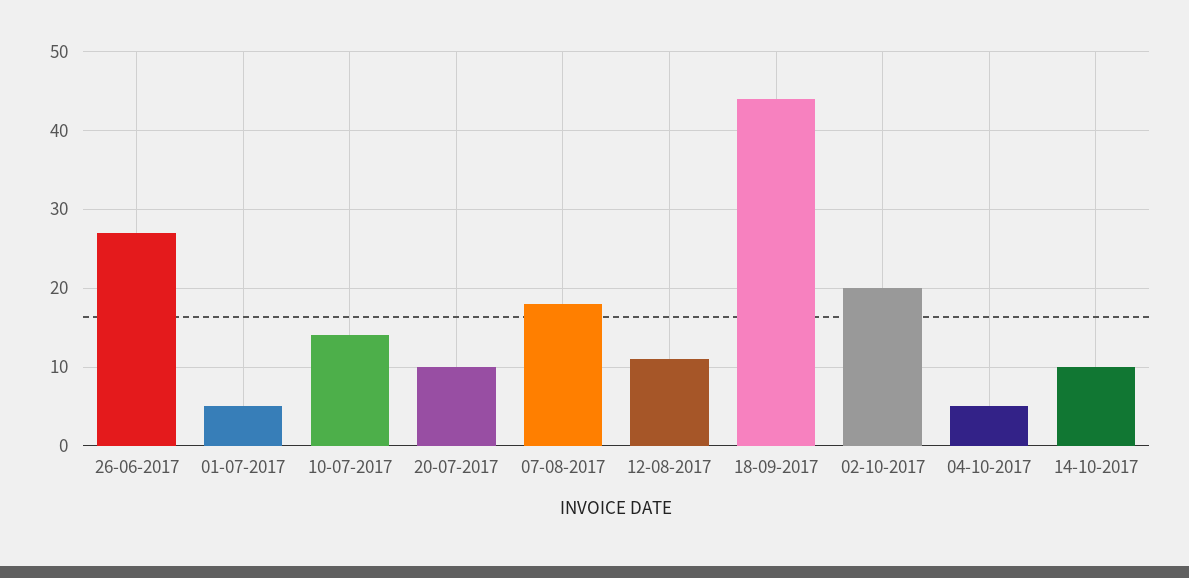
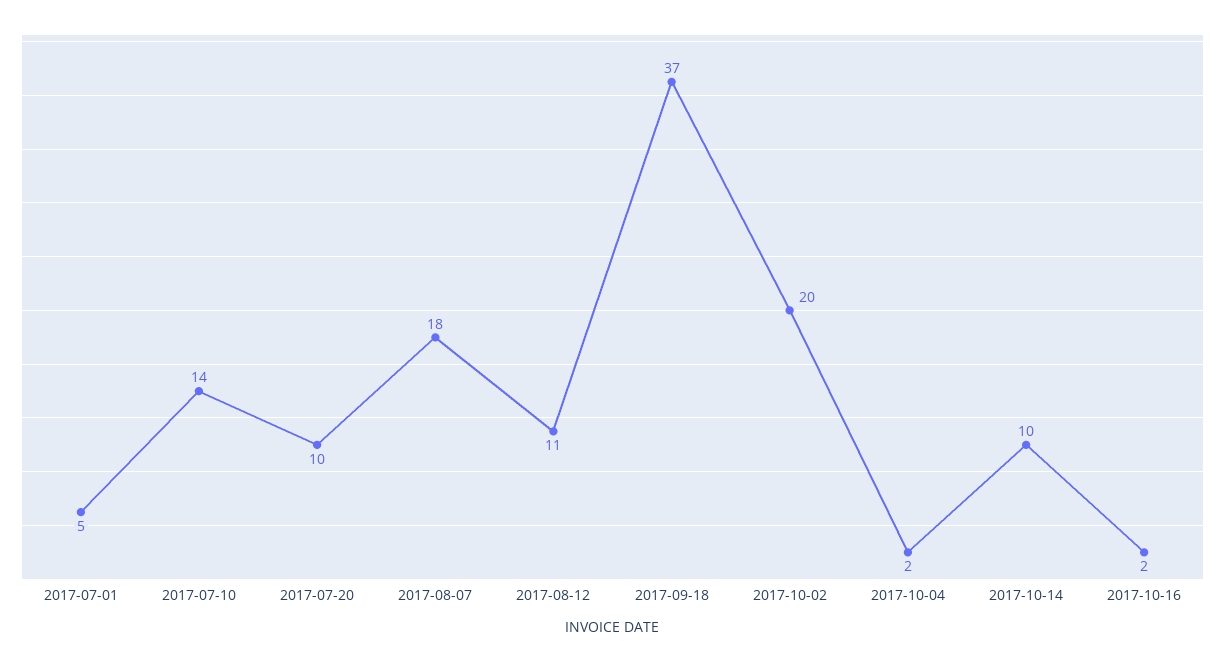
26-06-2017: 27 -> none
18-09-2017: 44 -> 37
04-10-2017: 5 -> 2
2017-10-16: none -> 2

